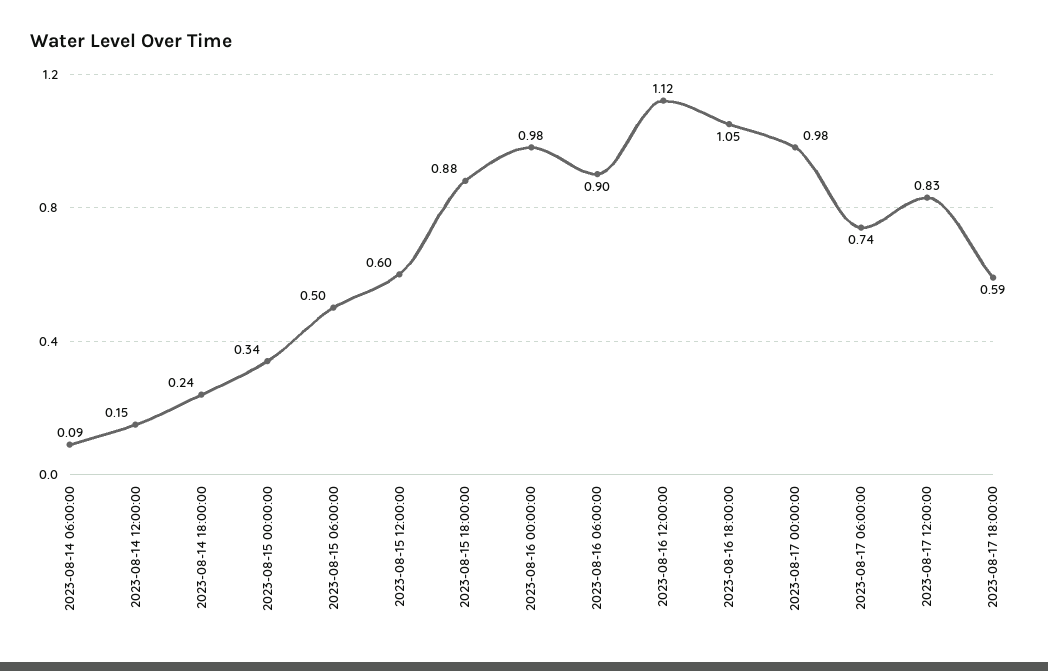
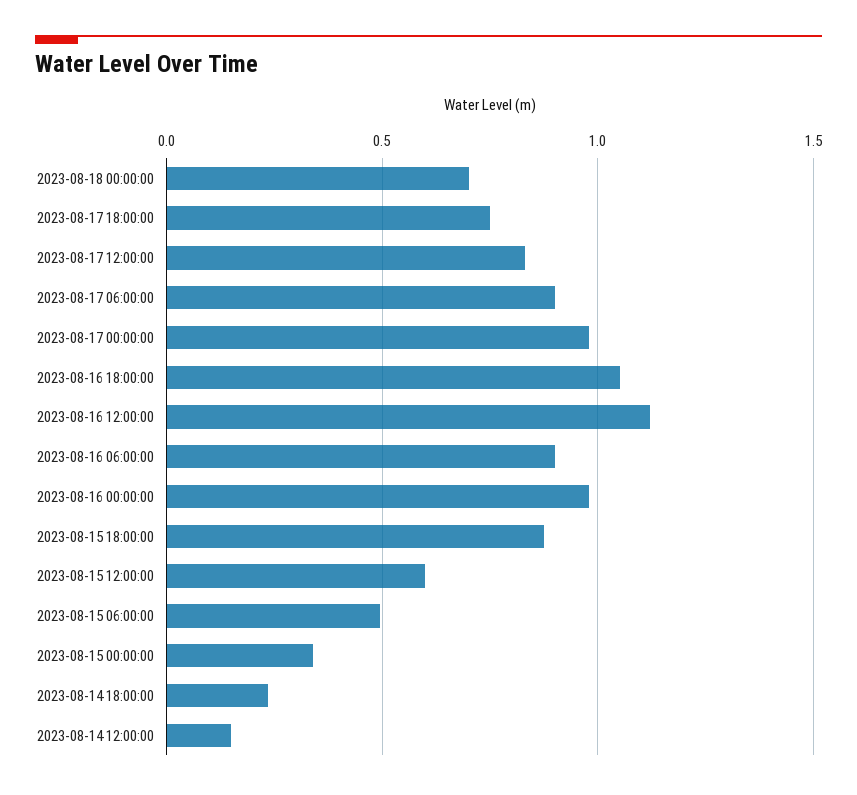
2023-08-14 06:00:00: 0.09 -> none
2023-08-17 06:00:00: 0.74 -> 0.9
2023-08-17 18:00:00: 0.59 -> 0.75
2023-08-18 00:00:00: none -> 0.7

